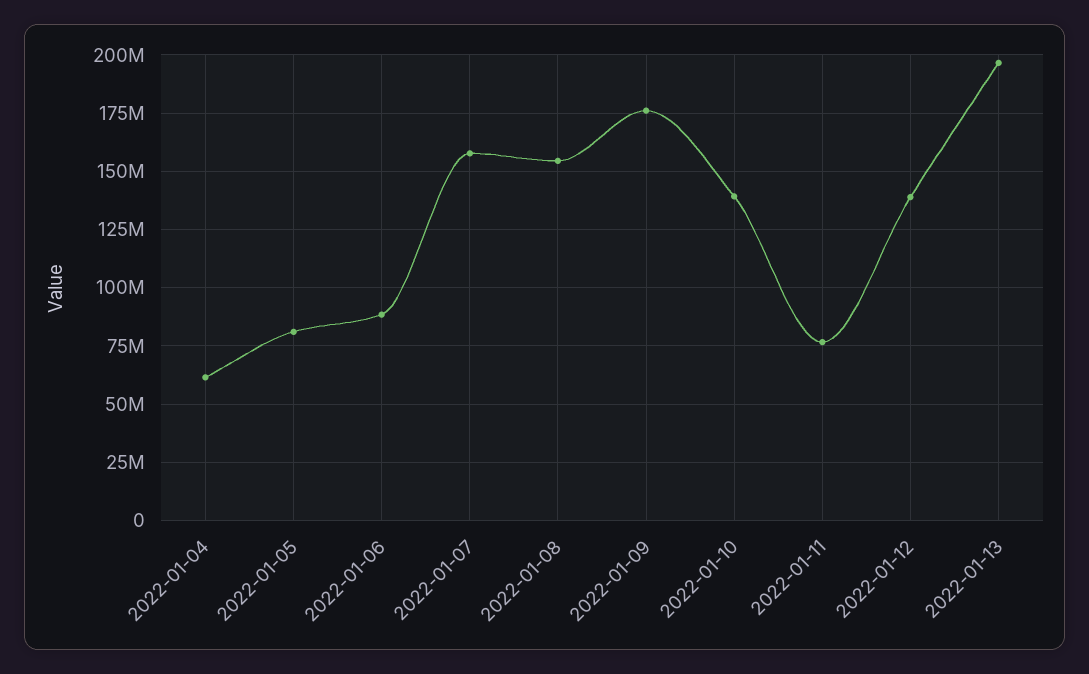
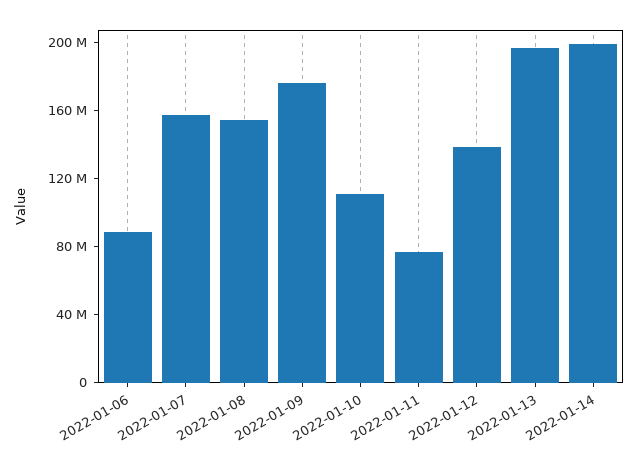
2022-01-04: 60000000 -> none
2022-01-05: 80000000 -> none
2022-01-10: 140000000 -> 110000000
2022-01-14: none -> 200000000

